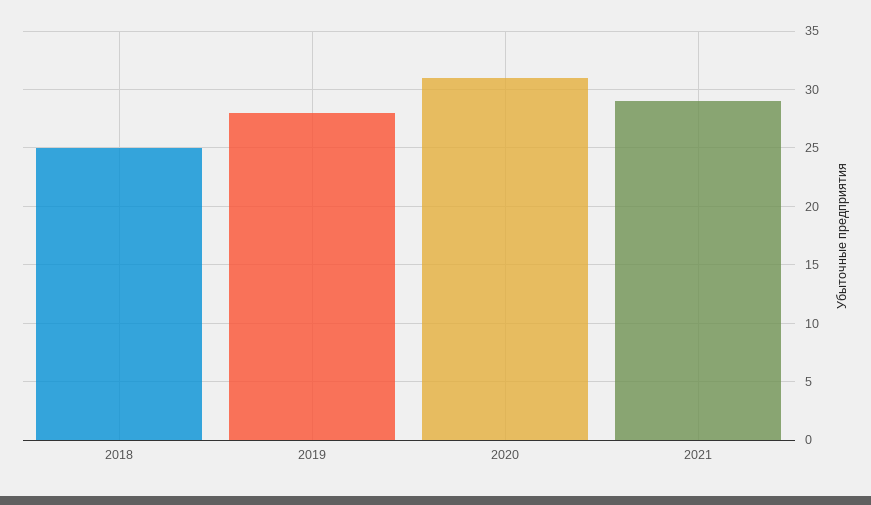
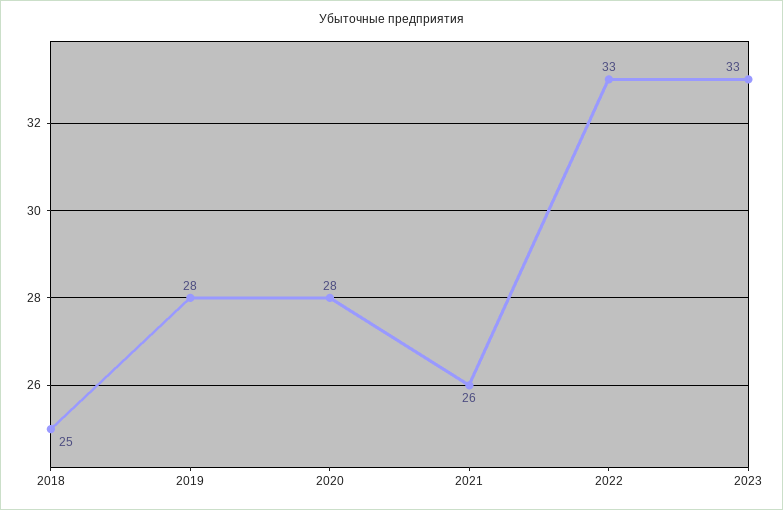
2020: 31 -> 28
2021: 29 -> 26
2022: none -> 33
2023: none -> 33

